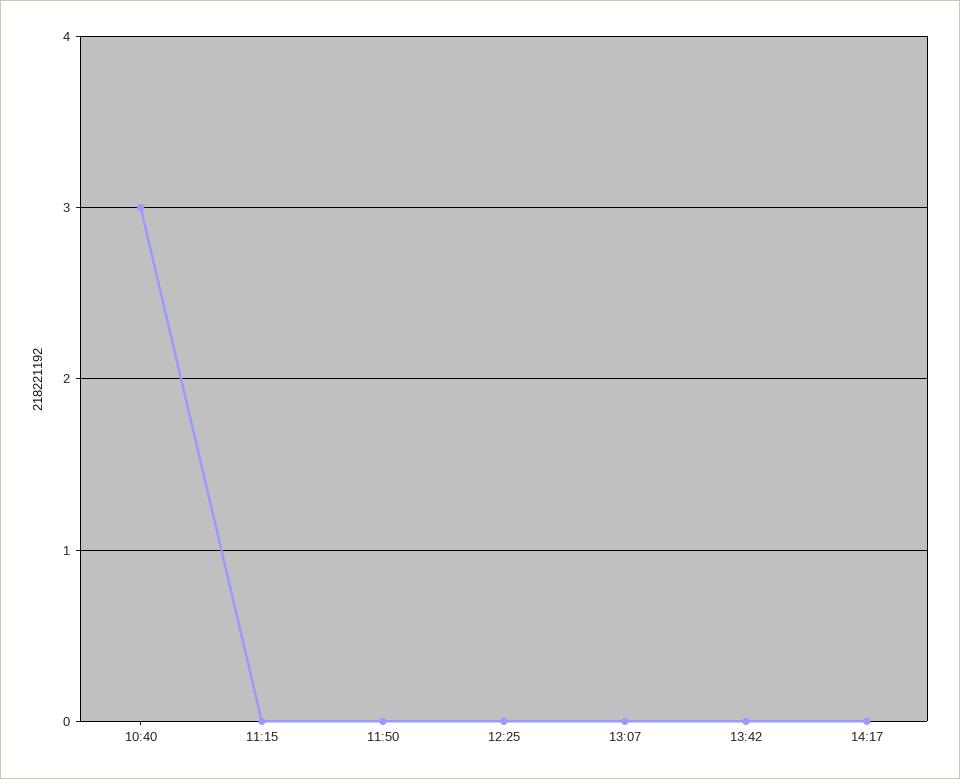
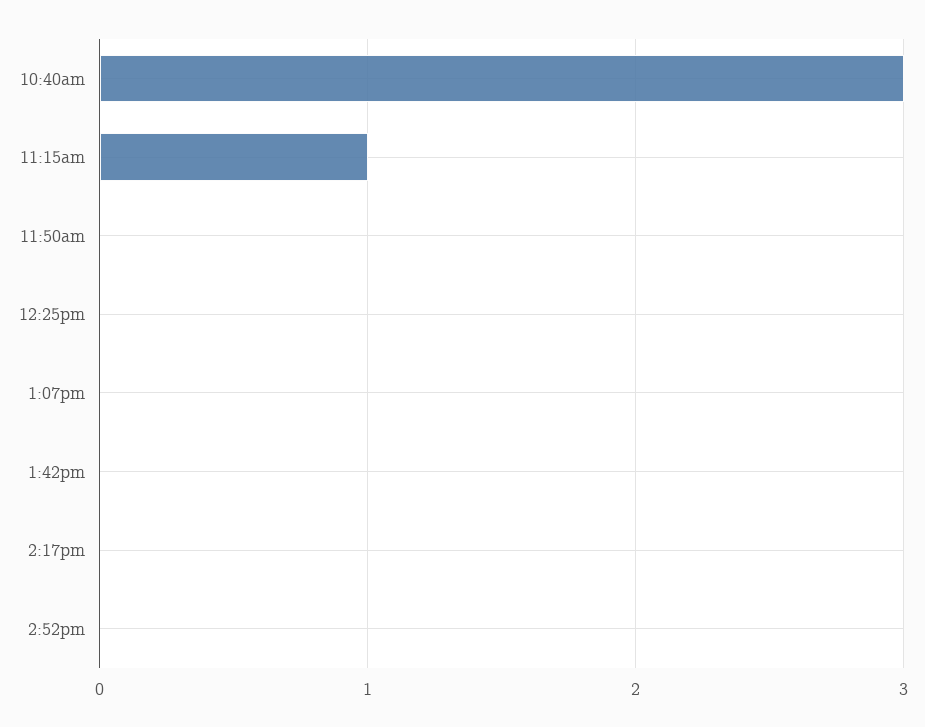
11:15: 0 -> 1
2:52pm: none -> 0

